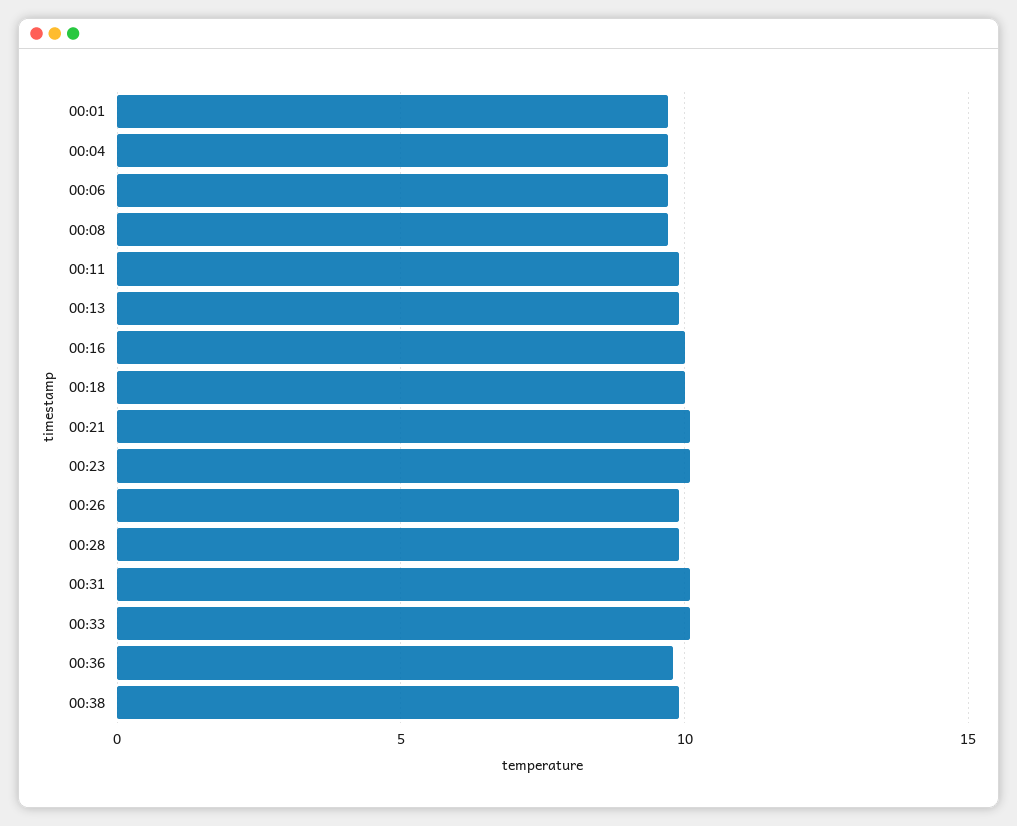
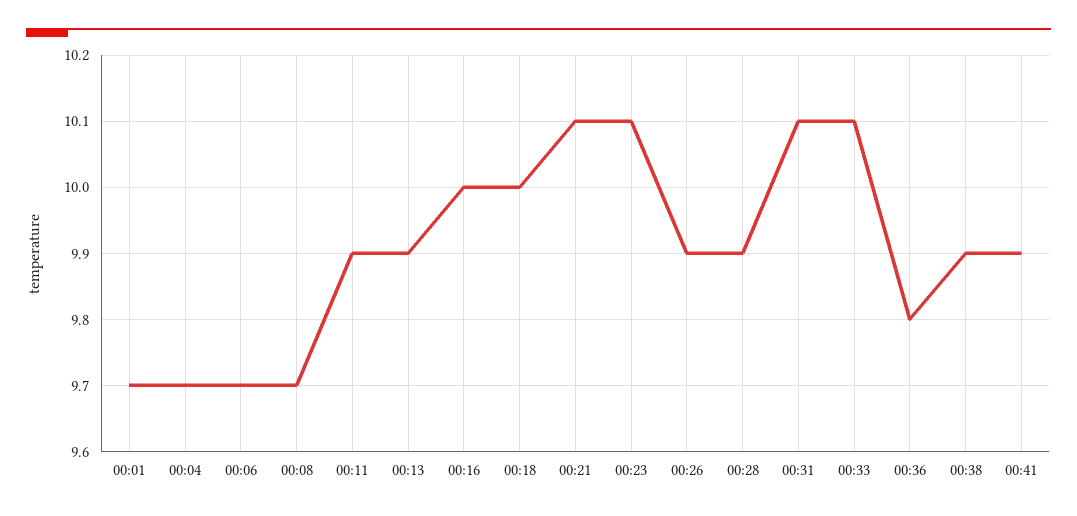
00:41: none -> 9.9

